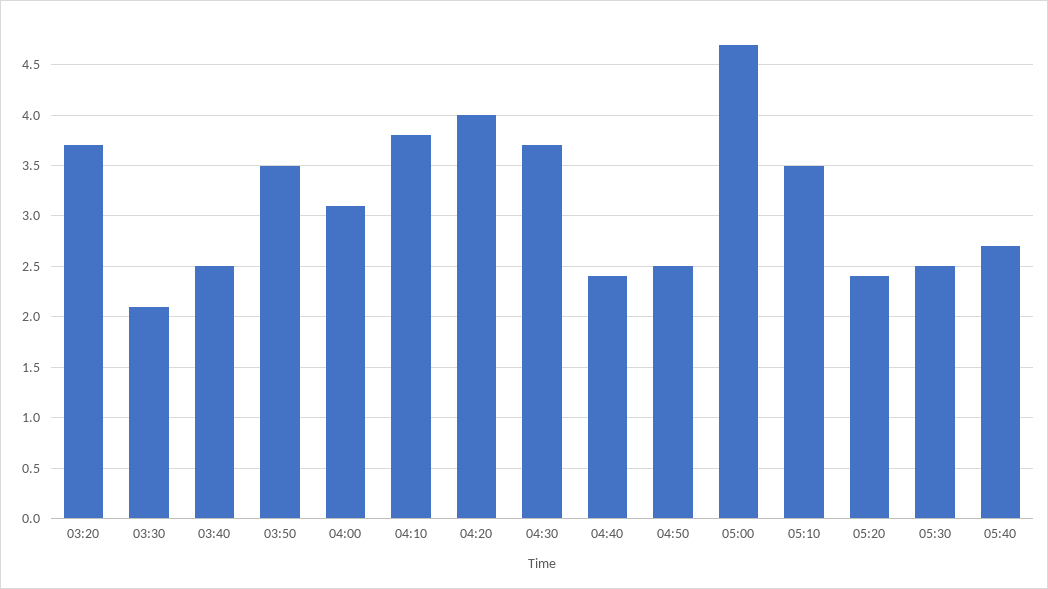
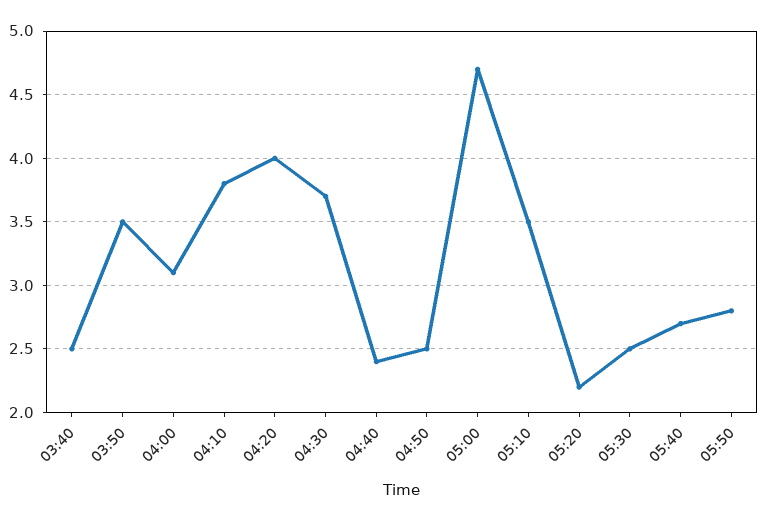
03:20: 3.7 -> none
03:30: 2.1 -> none
05:20: 2.4 -> 2.2
05:50: none -> 2.8

